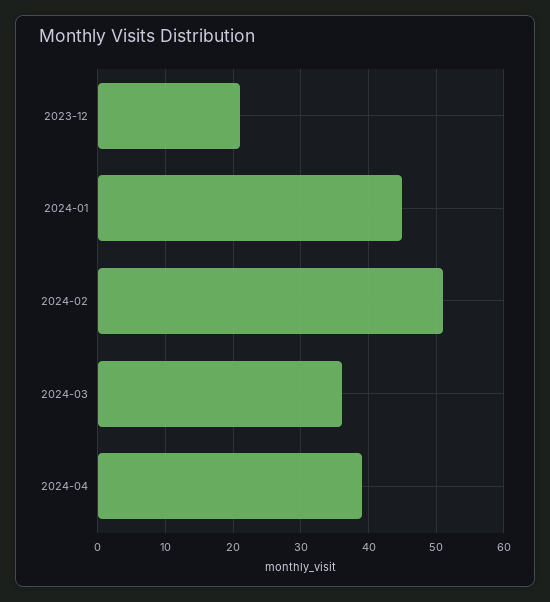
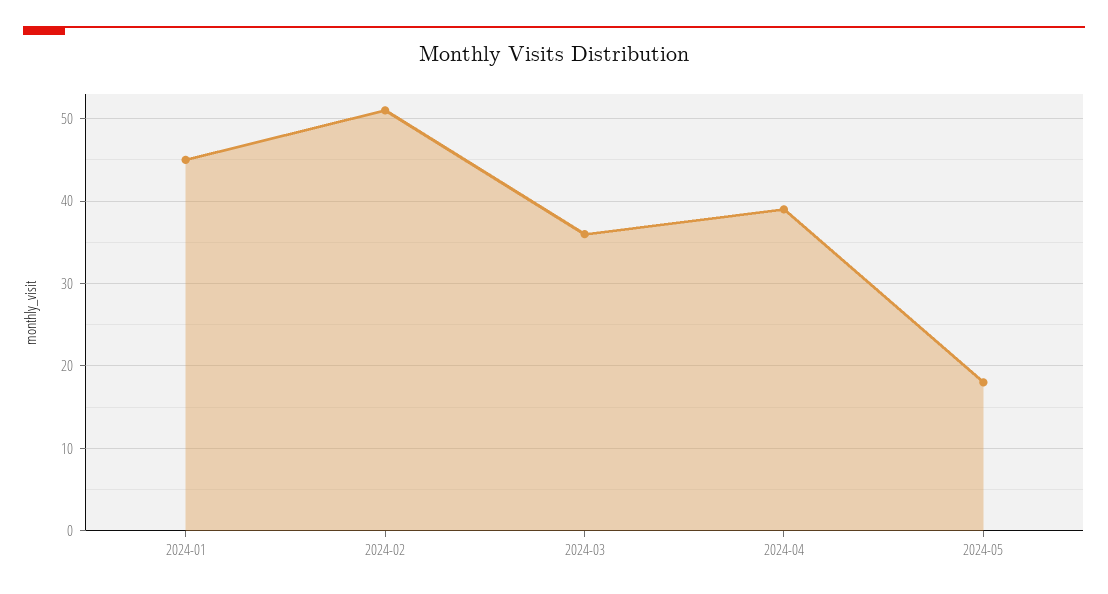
2023-12: 21 -> none
2024-05: none -> 18

